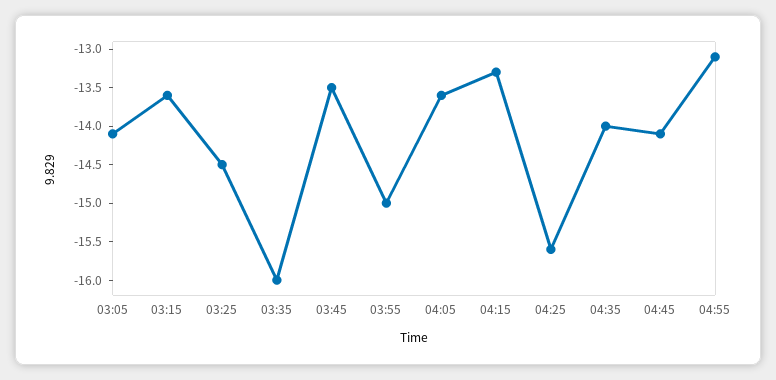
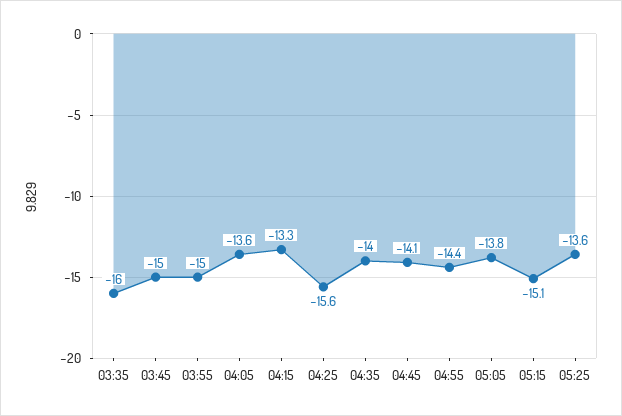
03:05: -14 -> none
03:15: -13.5 -> none
03:25: -14.5 -> none
03:45: -13.5 -> -15
04:55: -13 -> -14.4
05:05: none -> -13.8
05:15: none -> -15.1
05:25: none -> -13.6

